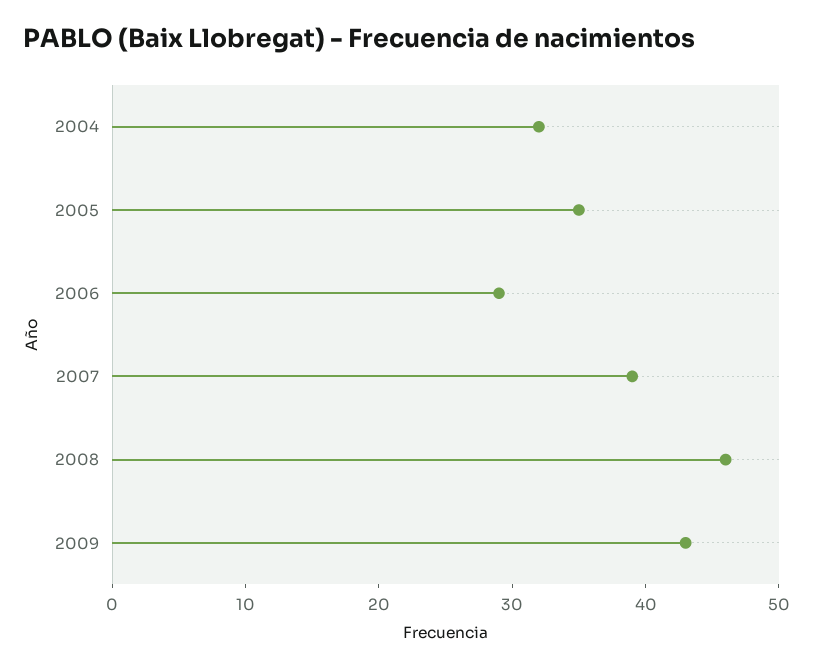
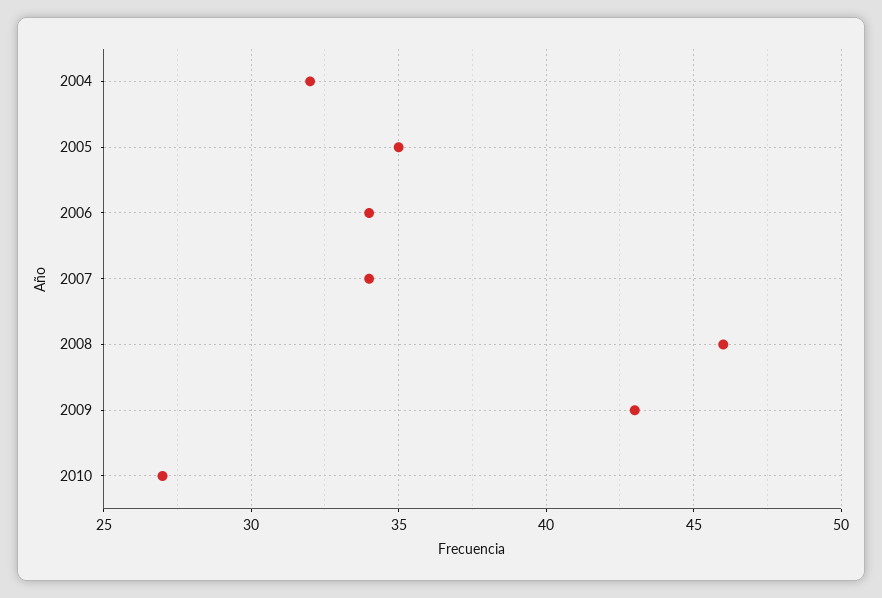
2006: 29 -> 34
2007: 39 -> 34
2010: none -> 27

